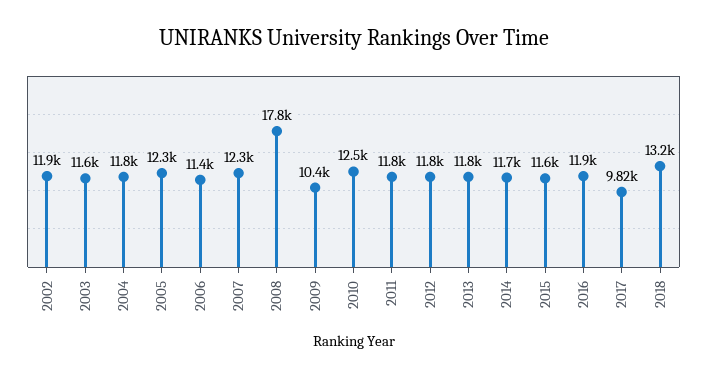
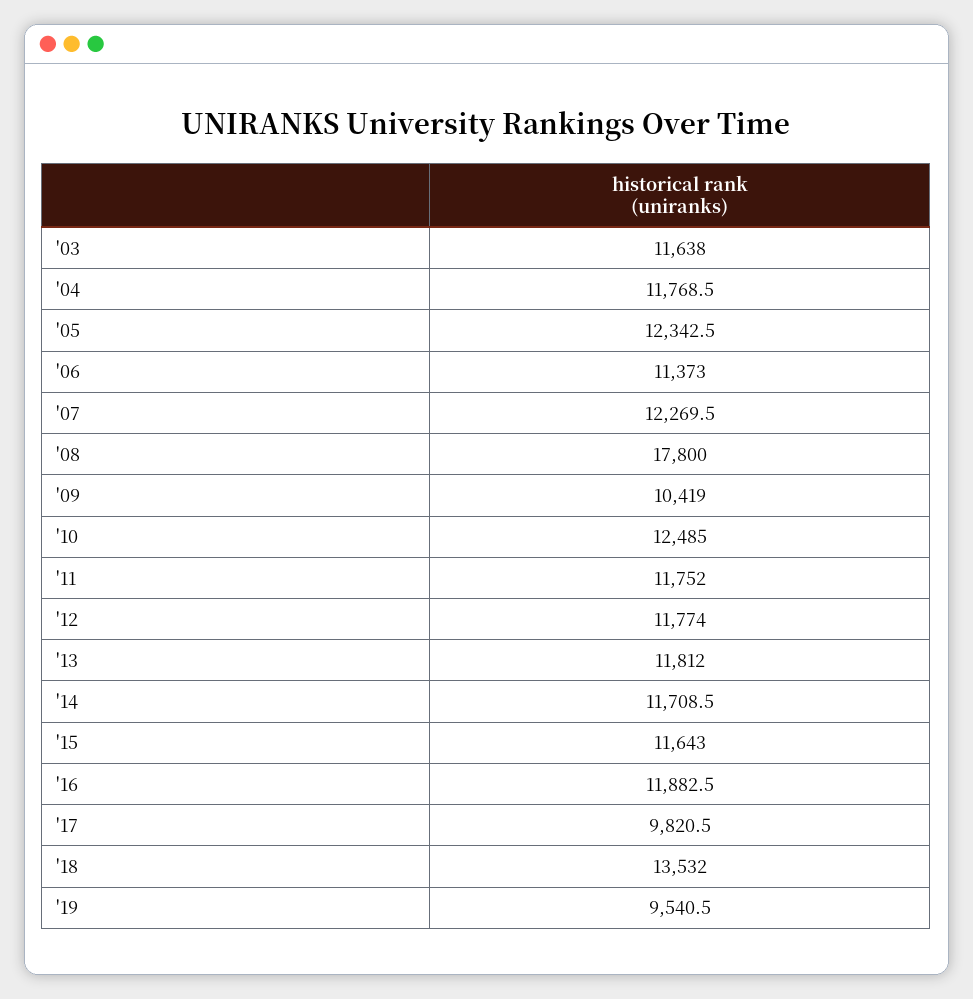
2002: 11900 -> none
2018: 13200 -> 13532
'19: none -> 9540.5

